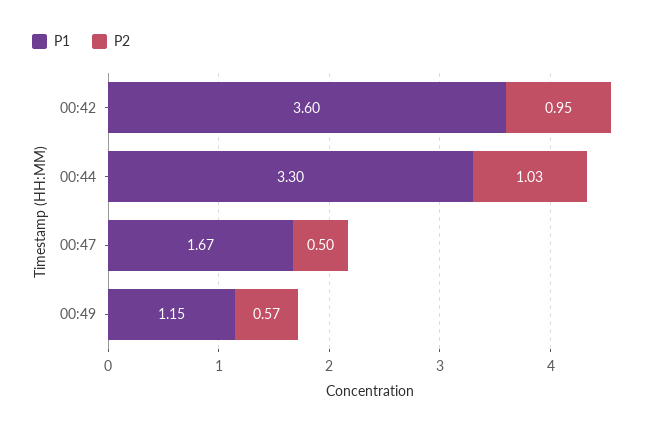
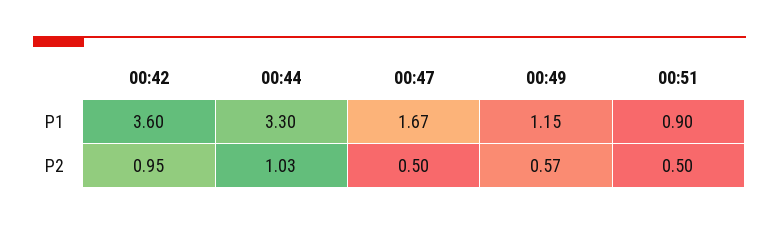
P1, 00:51: none -> 0.9
P2, 00:51: none -> 0.5

